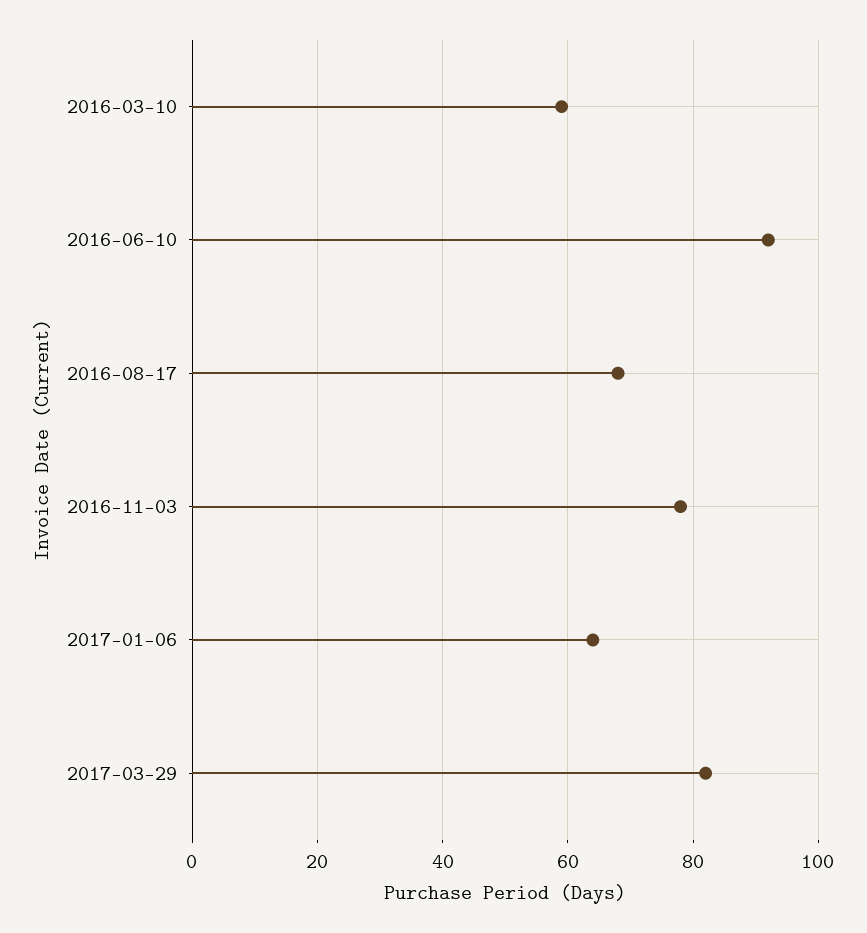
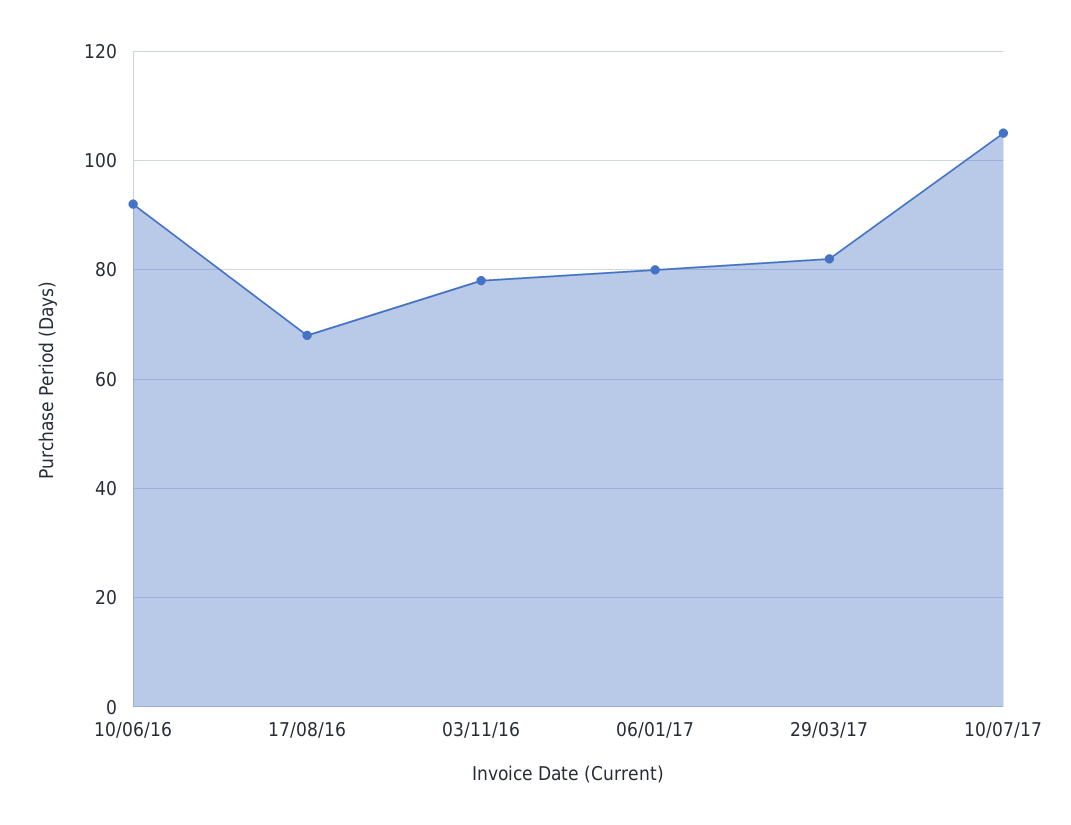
2016-03-10: 60 -> none
2017-01-06: 65 -> 80
10/07/17: none -> 105

